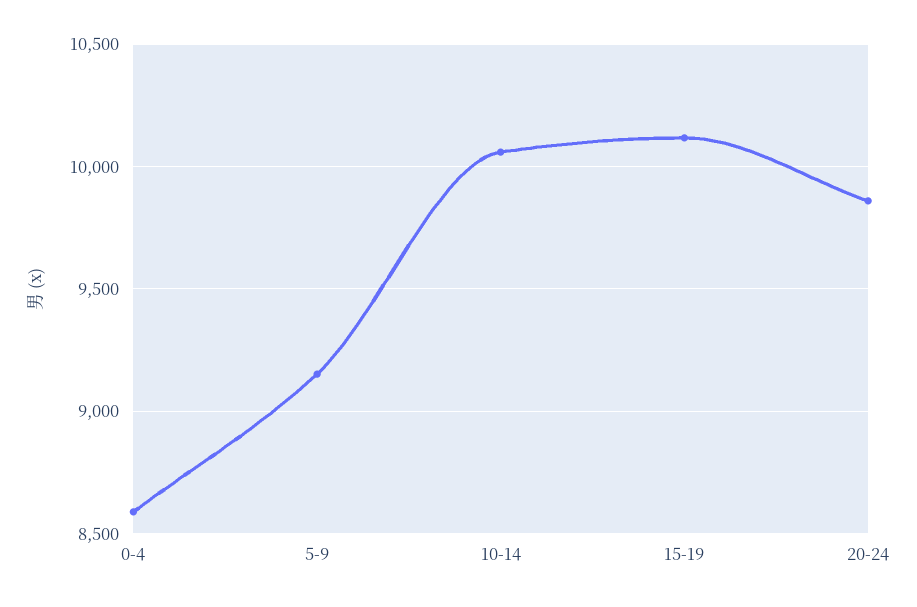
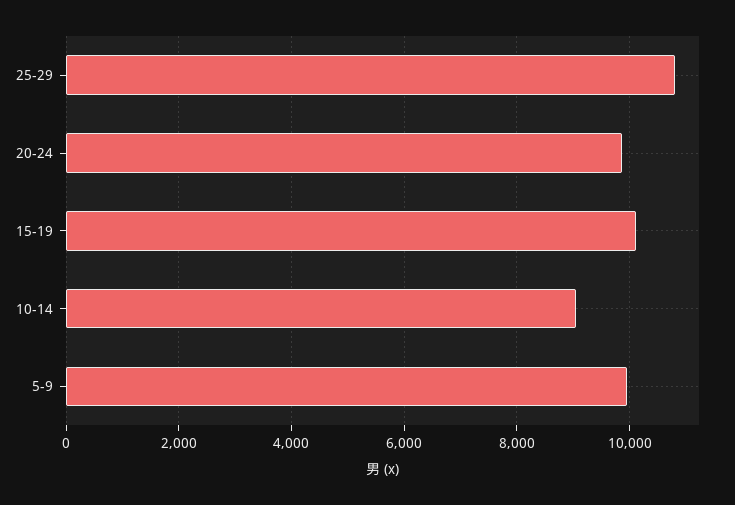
0-4: 8600 -> none
5-9: 9150 -> 10000
10-14: 10050 -> 9000
25-29: none -> 10800

